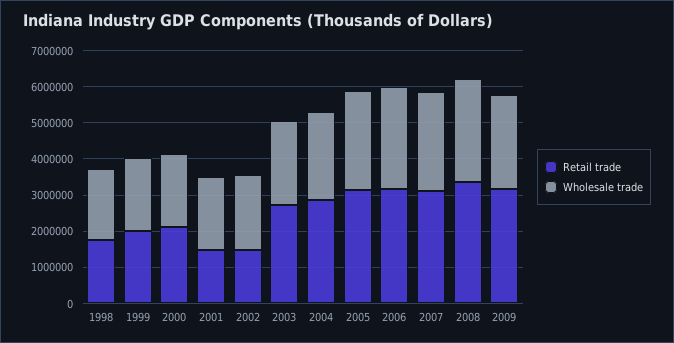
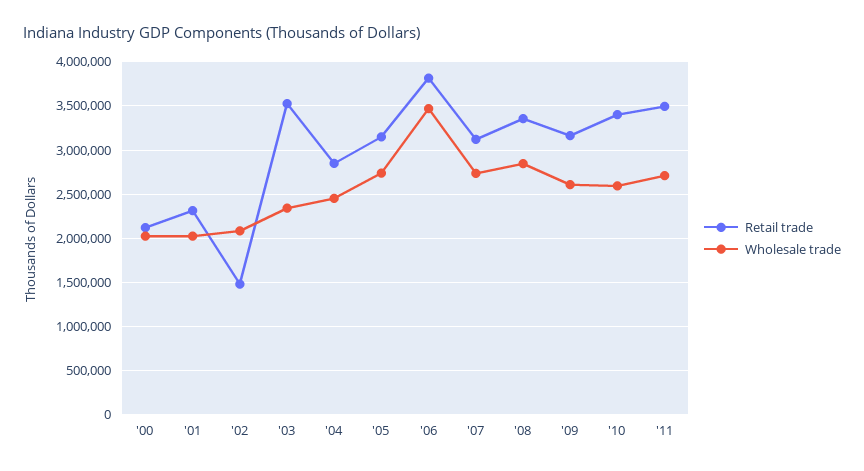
Retail trade, 1998: 1750000 -> none
Wholesale trade, 1998: 2000000 -> none
Retail trade, 1999: 2000000 -> none
Wholesale trade, 1999: 2000000 -> none
Retail trade, 2001: 1500000 -> 2300000
Retail trade, 2003: 2750000 -> 3500000
Retail trade, 2006: 3250000 -> 3800000
Wholesale trade, 2006: 2750000 -> 3500000
Retail trade, '10: none -> 3400000
Wholesale trade, '10: none -> 2600000
Retail trade, '11: none -> 3500000
Wholesale trade, '11: none -> 2700000

